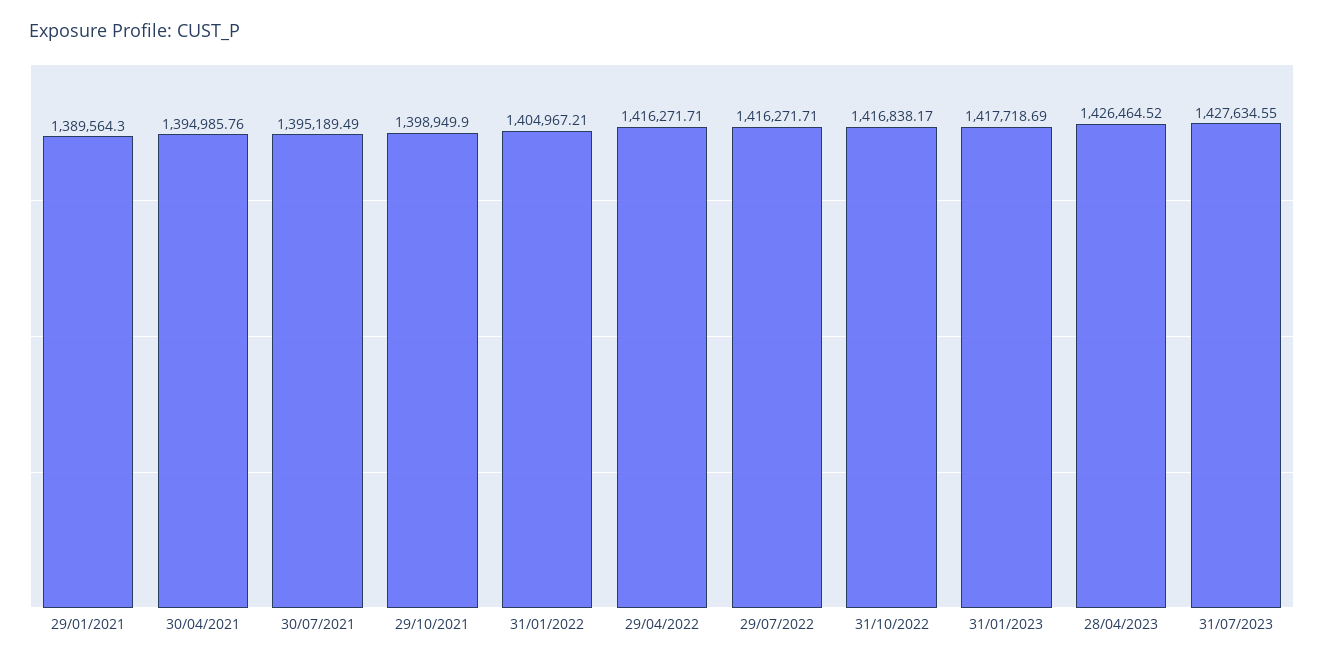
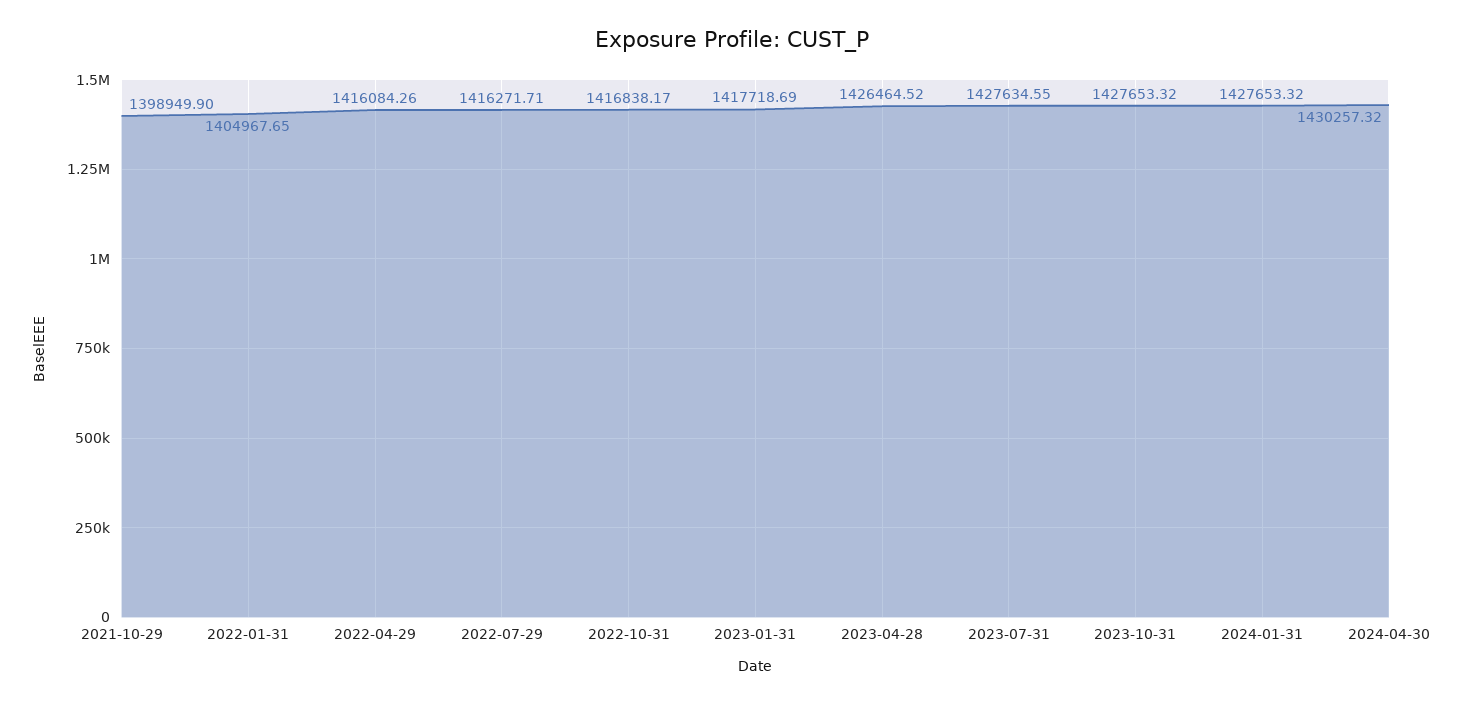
29/01/2021: 1389564.3 -> none
30/04/2021: 1394985.76 -> none
30/07/2021: 1395189.49 -> none
31/01/2022: 1404967.21 -> 1404967.65
29/04/2022: 1416271.71 -> 1416084.26
2023-10-31: none -> 1427653.32
2024-01-31: none -> 1427653.32
2024-04-30: none -> 1430257.32

